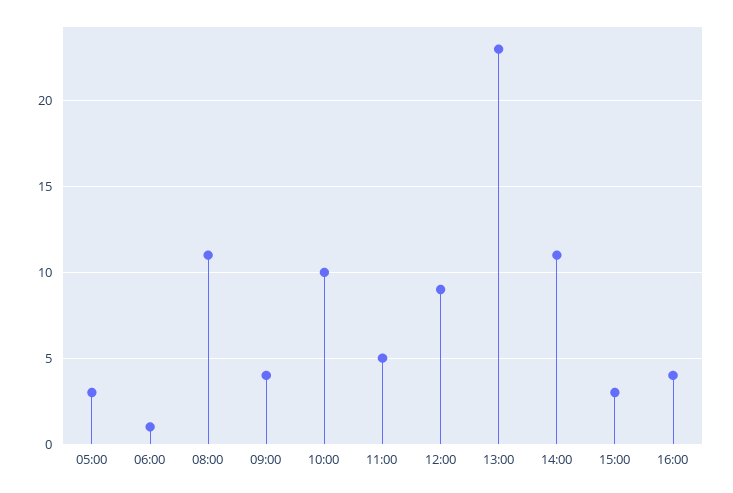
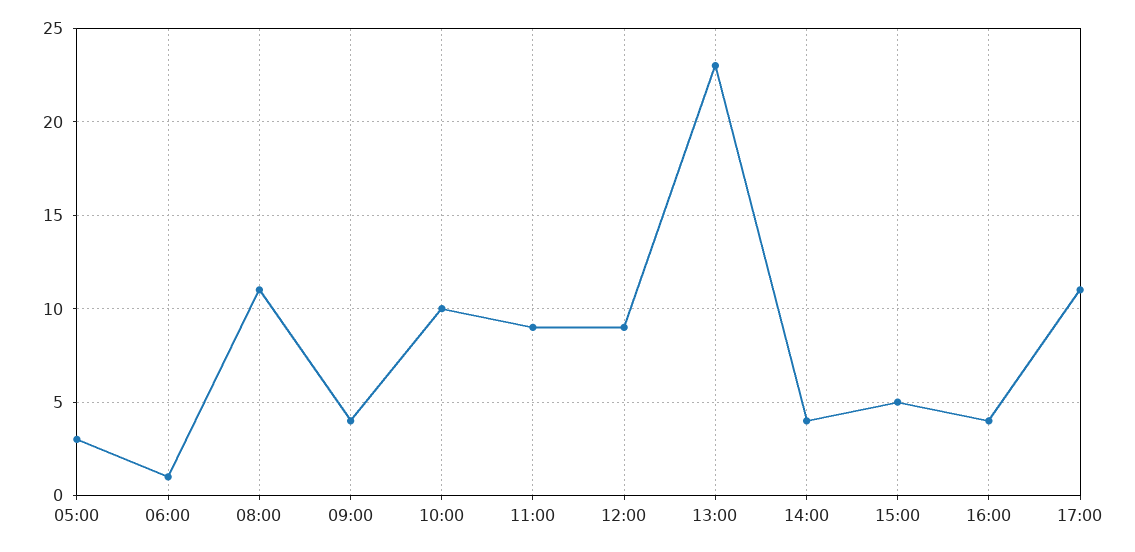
11:00: 5 -> 9
14:00: 11 -> 4
15:00: 3 -> 5
17:00: none -> 11

